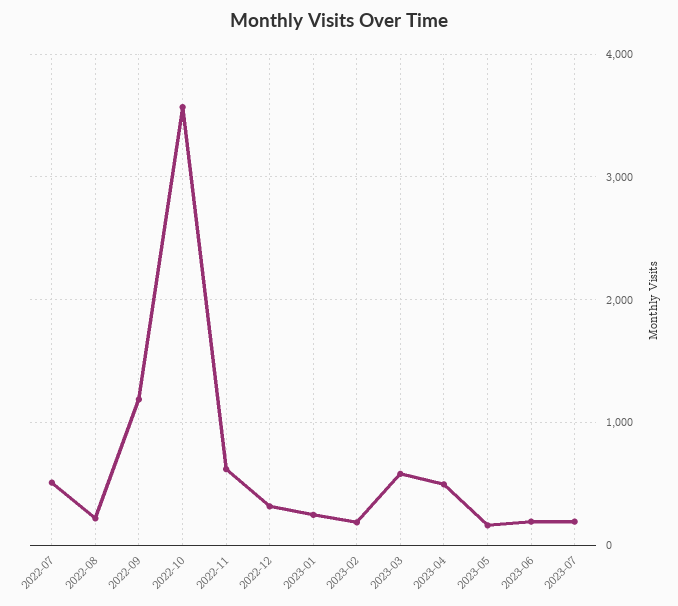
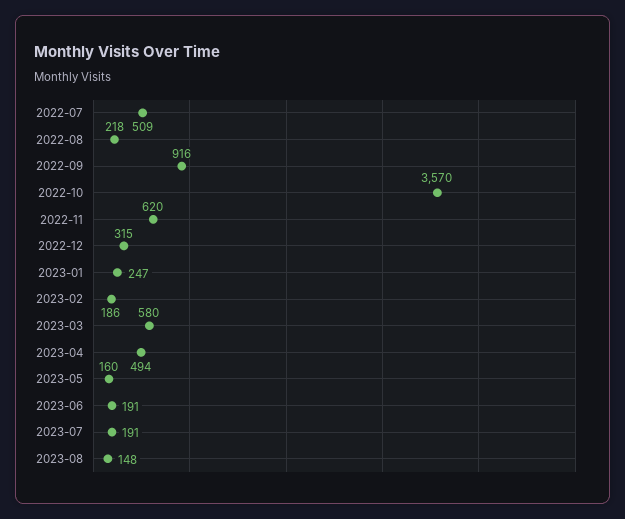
2022-09: 1200 -> 916
2023-08: none -> 148

